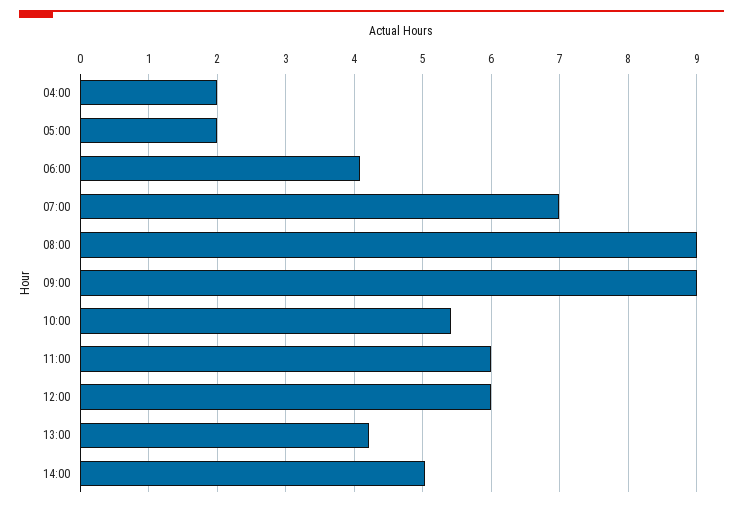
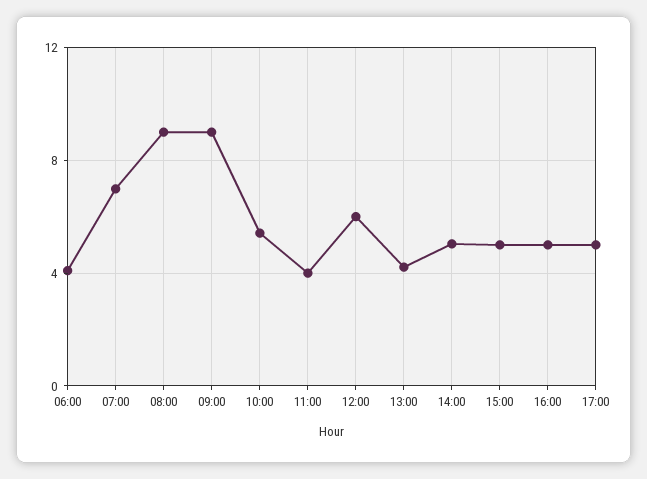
04:00: 2 -> none
05:00: 2 -> none
11:00: 6 -> 4
15:00: none -> 5
16:00: none -> 5
17:00: none -> 5

